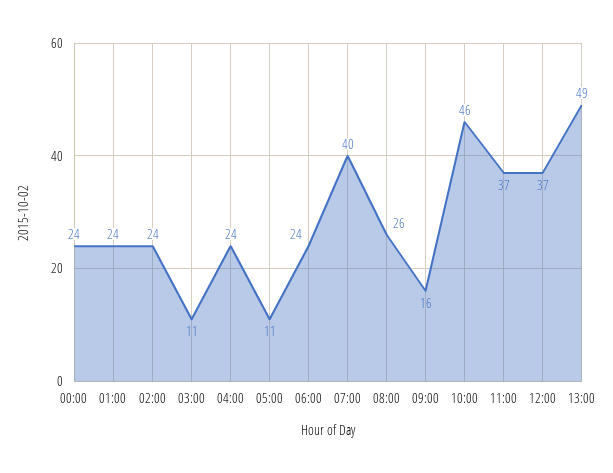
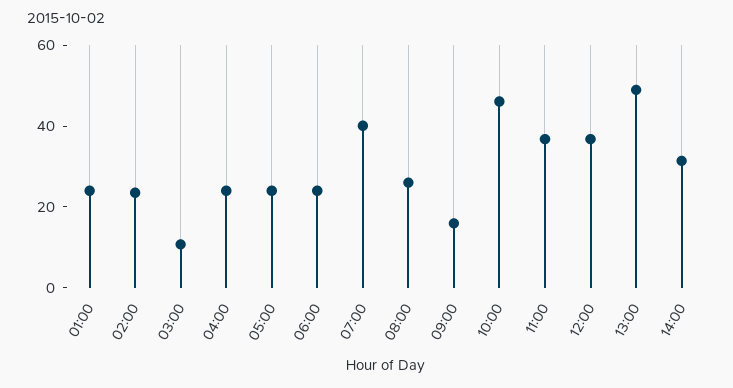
00:00: 24 -> none
05:00: 11 -> 25
14:00: none -> 30

